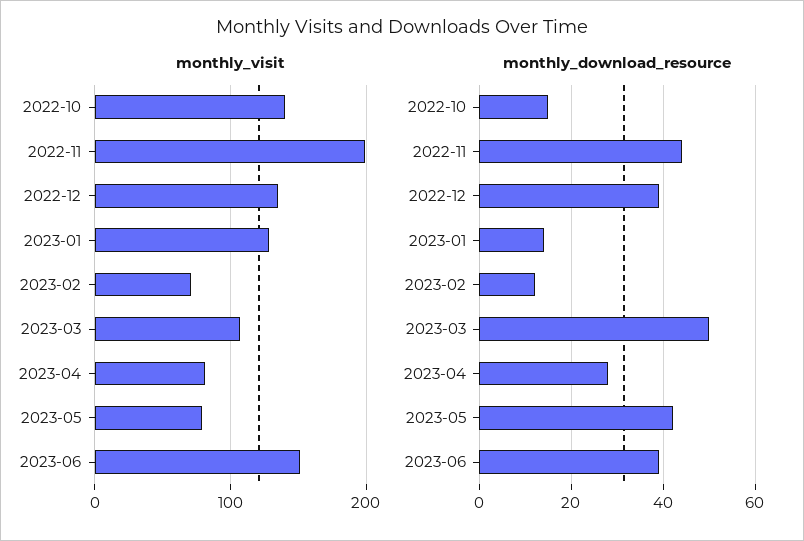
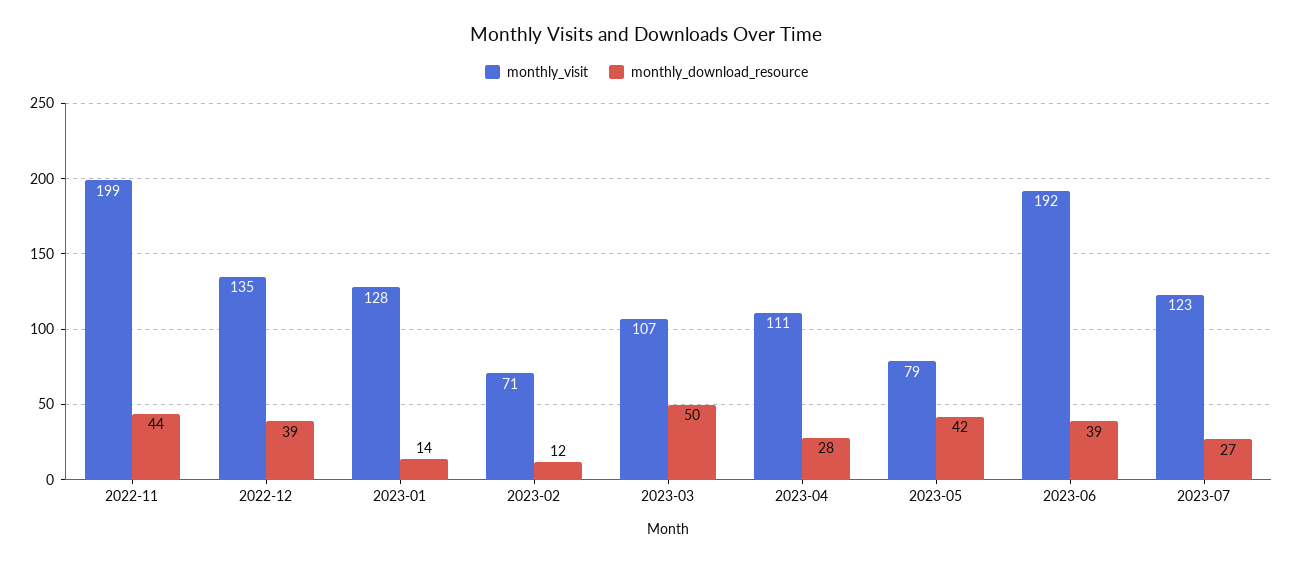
monthly_visit, 2022-10: 140 -> none
monthly_visit, 2023-04: 80 -> 111
monthly_visit, 2023-06: 150 -> 192
monthly_download_resource, 2022-10: 15 -> none
monthly_visit, 2023-07: none -> 123
monthly_download_resource, 2023-07: none -> 27

